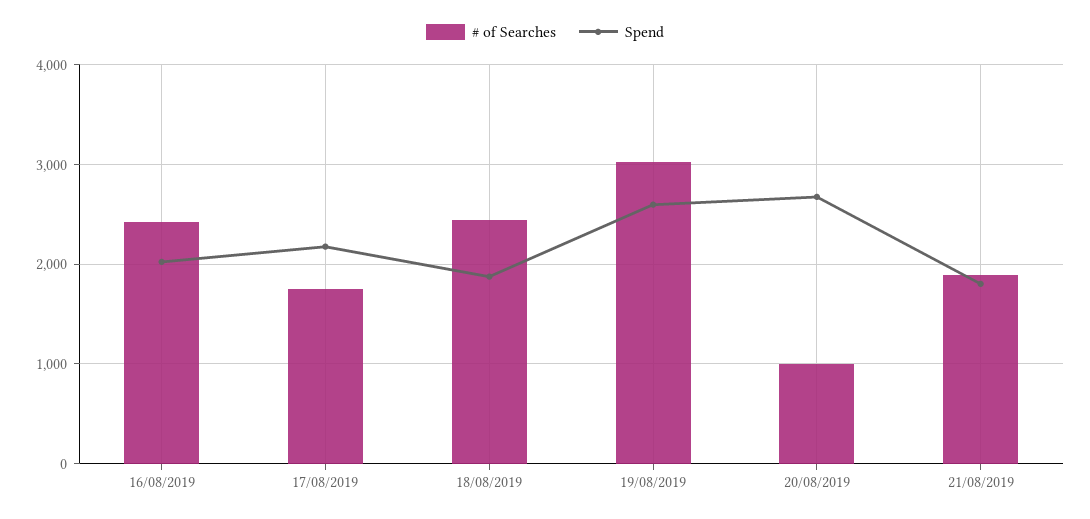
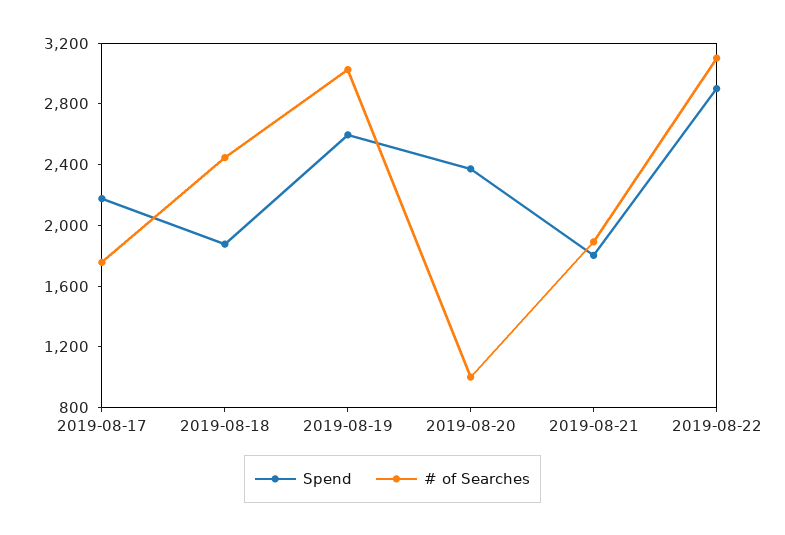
# of Searches, 16/08/2019: 2400 -> none
Spend, 16/08/2019: 2000 -> none
Spend, 20/08/2019: 2700 -> 2400
Spend, 2019-08-22: none -> 2900
# of Searches, 2019-08-22: none -> 3100

